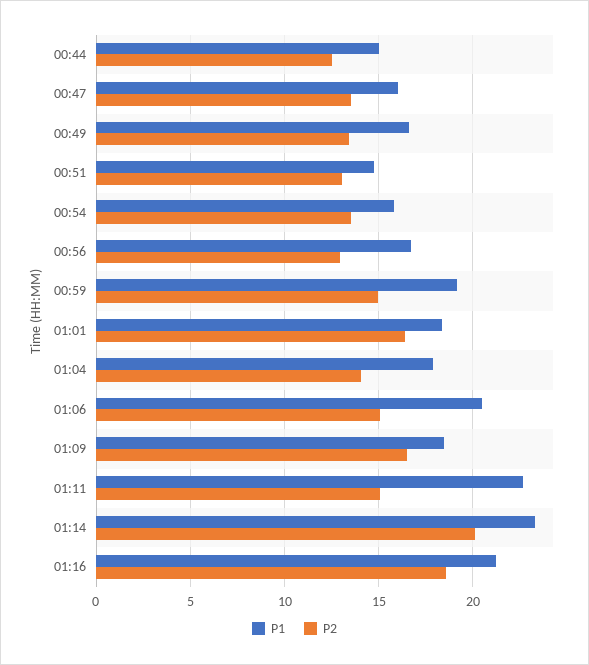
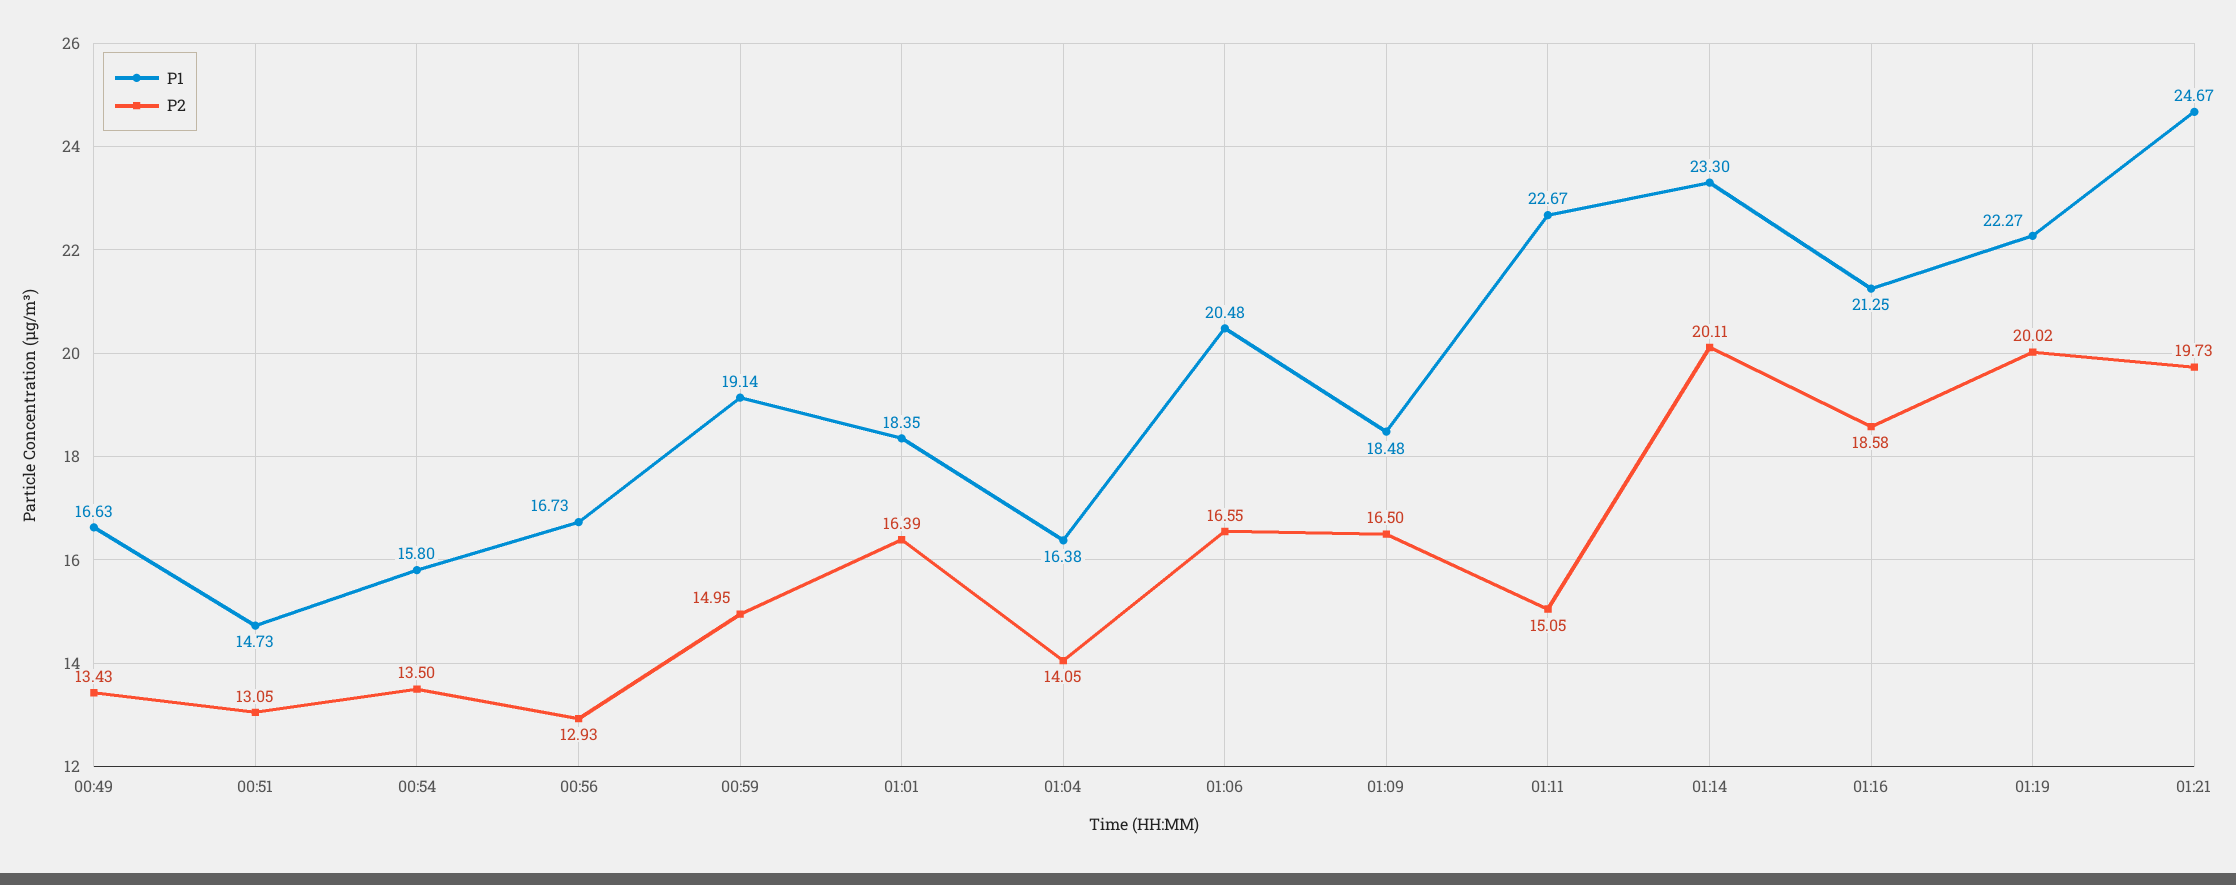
P1, 00:44: 15 -> none
P2, 00:44: 12.5 -> none
P1, 00:47: 16 -> none
P2, 00:47: 13.5 -> none
P1, 01:04: 18 -> 16.38
P2, 01:06: 15 -> 16.55
P1, 01:19: none -> 22.27
P2, 01:19: none -> 20.02
P1, 01:21: none -> 24.67
P2, 01:21: none -> 19.73

